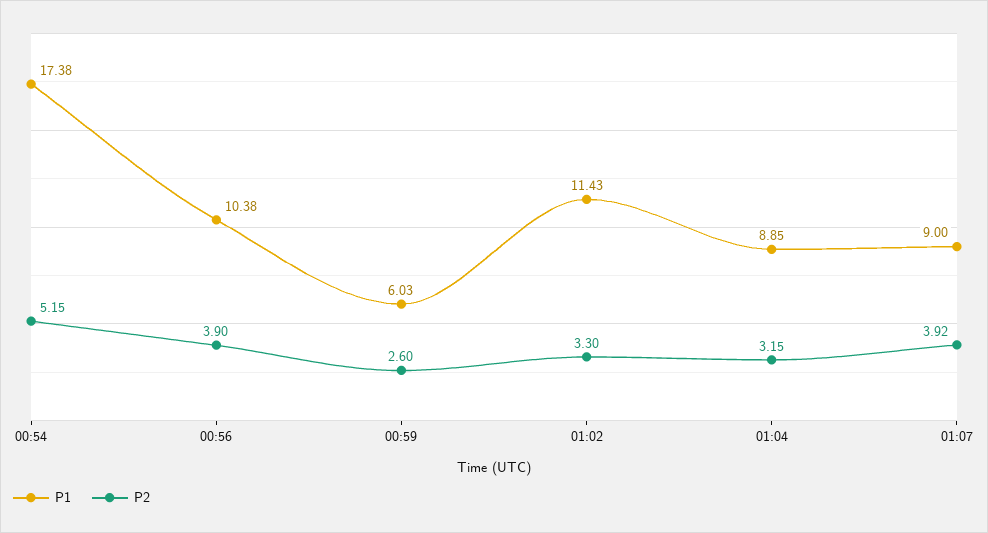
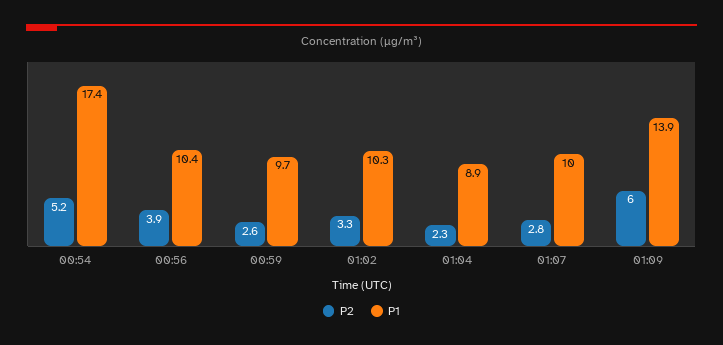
P1, 00:59: 6.03 -> 9.7
P1, 01:02: 11.43 -> 10.3
P2, 01:04: 3.15 -> 2.3
P1, 01:07: 9 -> 10
P2, 01:07: 3.92 -> 2.8
P2, 01:09: none -> 6
P1, 01:09: none -> 13.9

